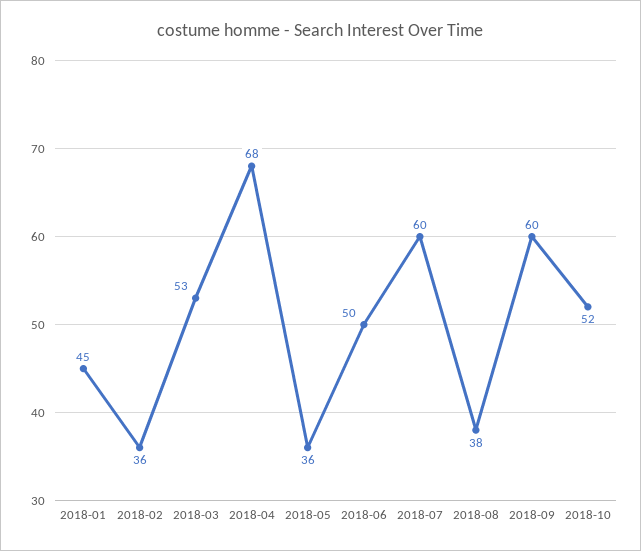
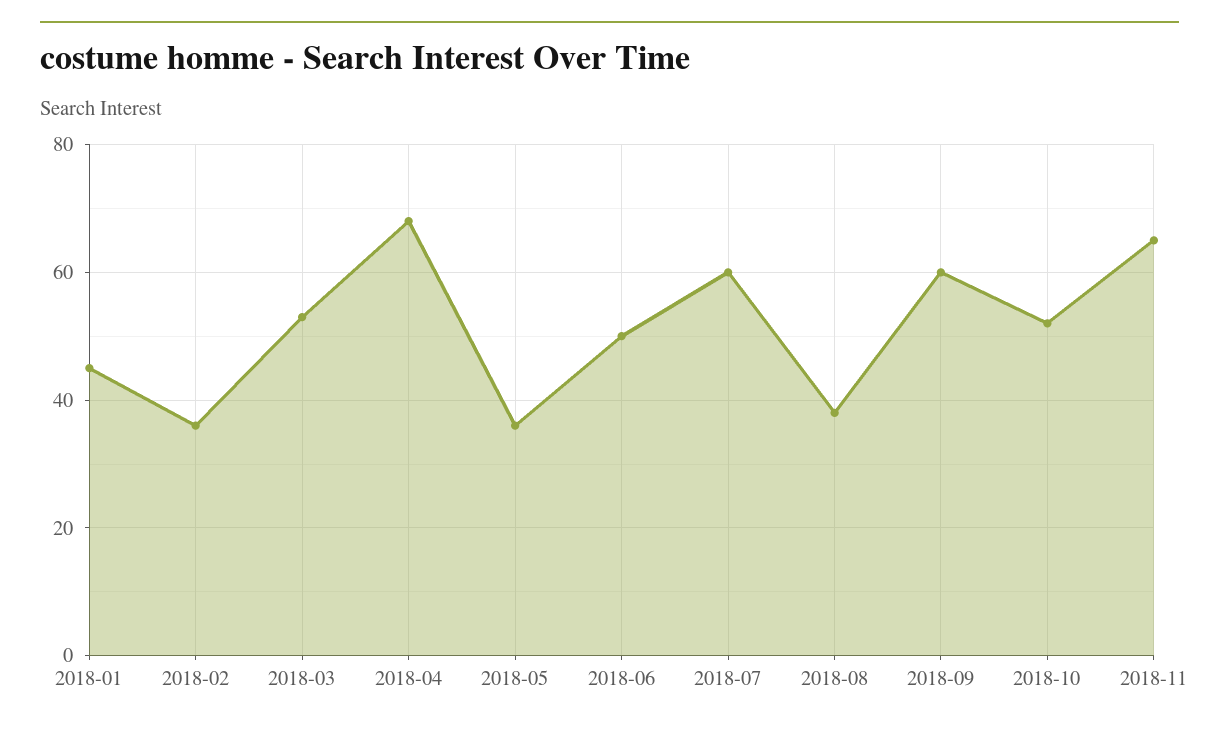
2018-11: none -> 65

